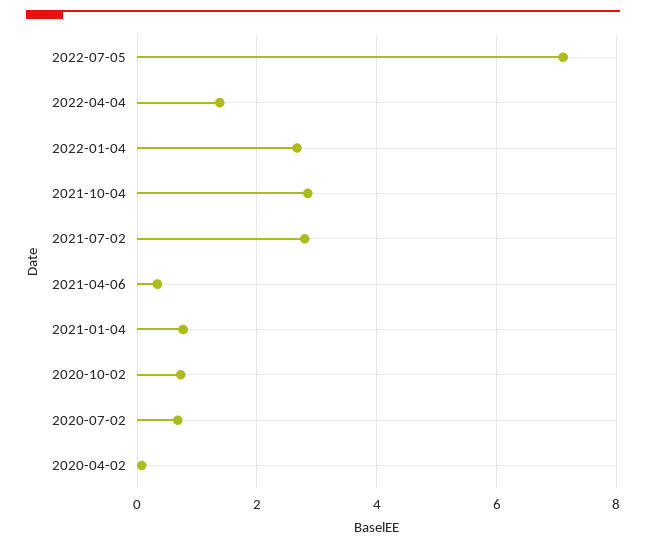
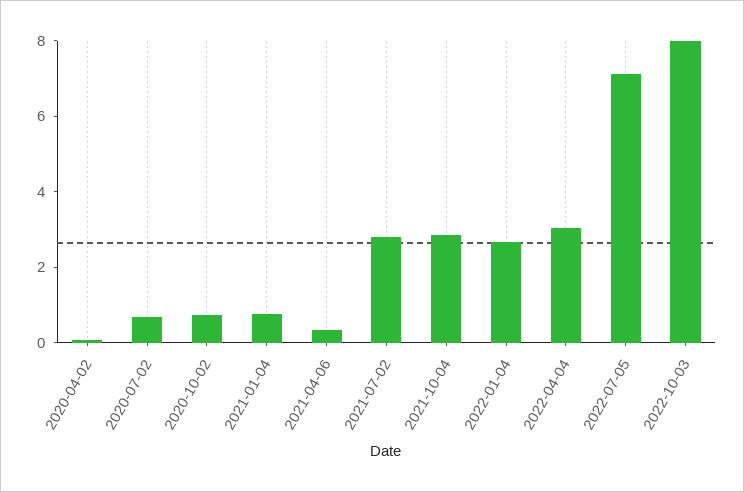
2022-04-04: 1.4 -> 3
2022-10-03: none -> 8

